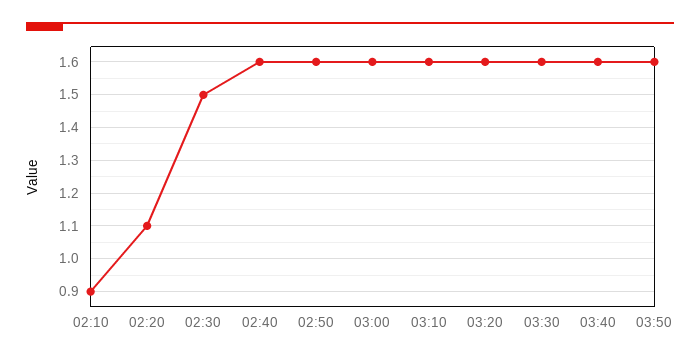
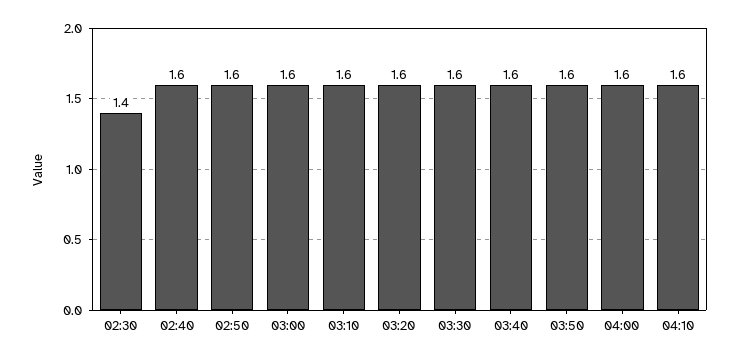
02:10: 0.9 -> none
02:20: 1.1 -> none
02:30: 1.5 -> 1.4
04:00: none -> 1.6
04:10: none -> 1.6

